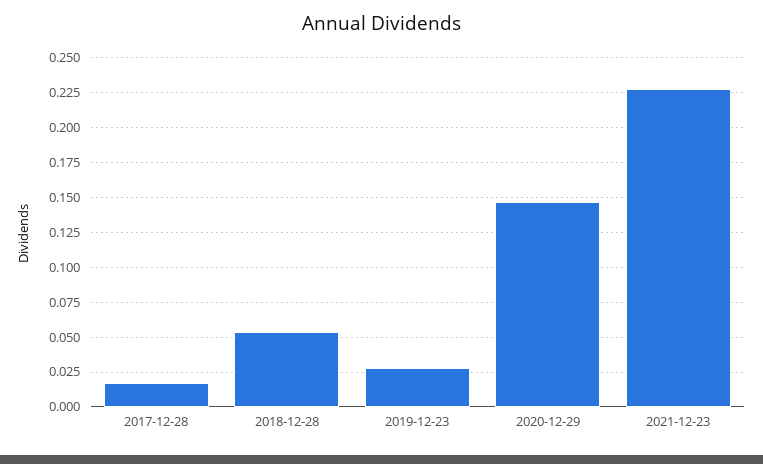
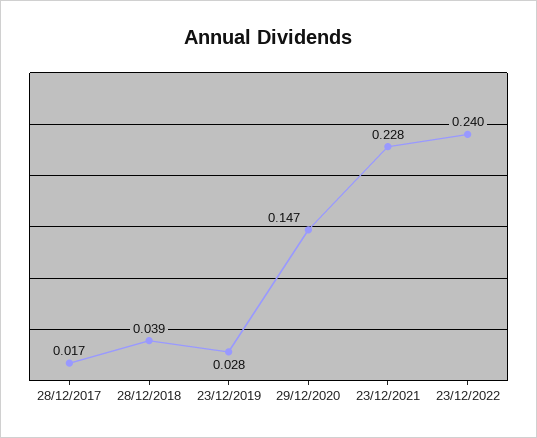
2018-12-28: 0.055 -> 0.039
23/12/2022: none -> 0.24

